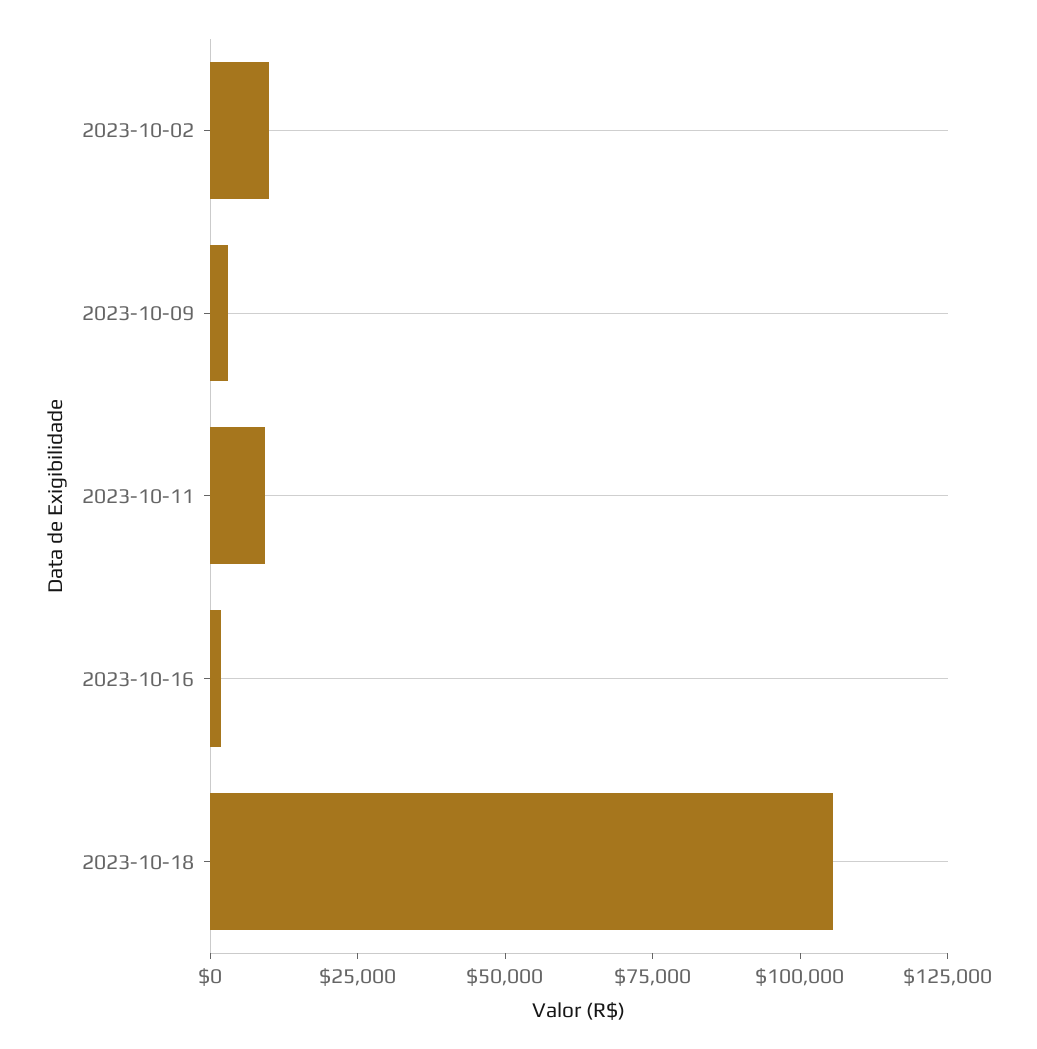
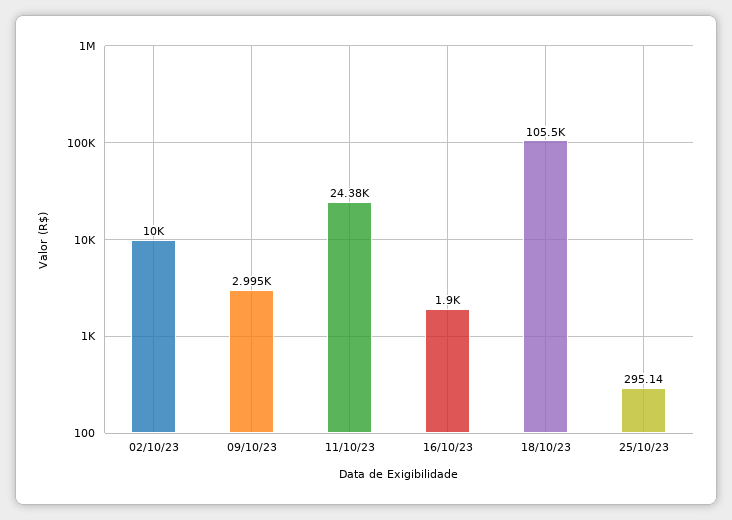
2023-10-11: 10000 -> 24380
25/10/23: none -> 295.14

